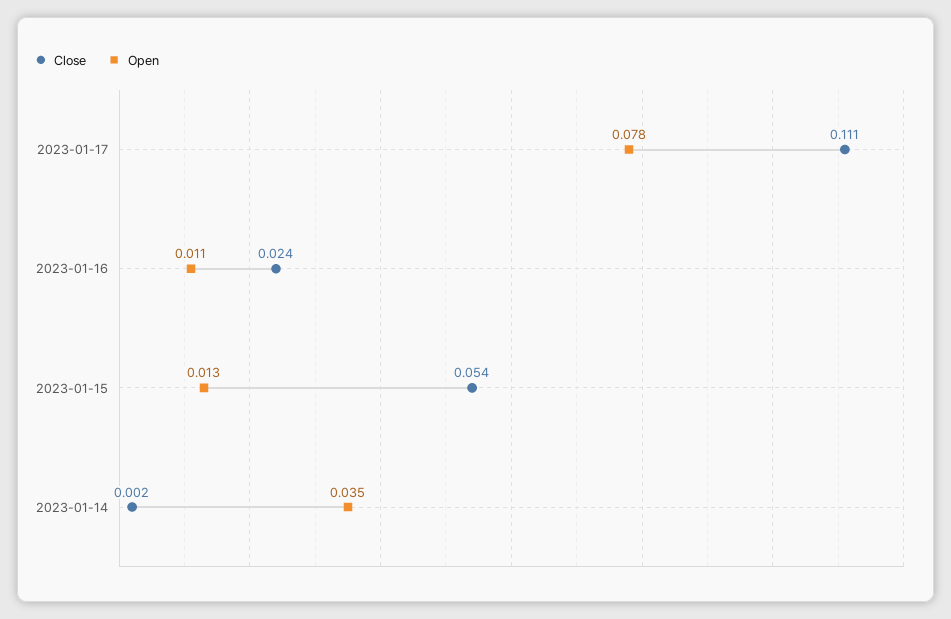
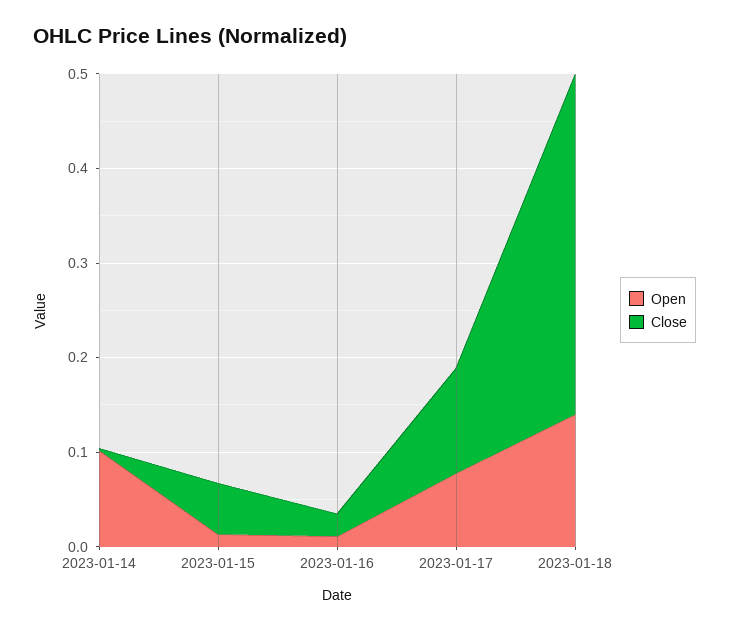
Open, 2023-01-14: 0.035 -> 0.1
Open, 2023-01-18: none -> 0.14
Close, 2023-01-18: none -> 0.36

